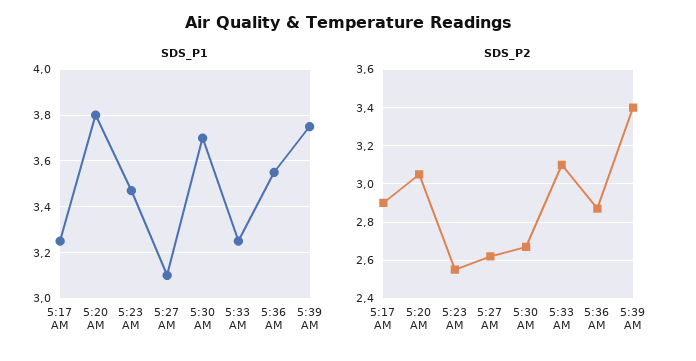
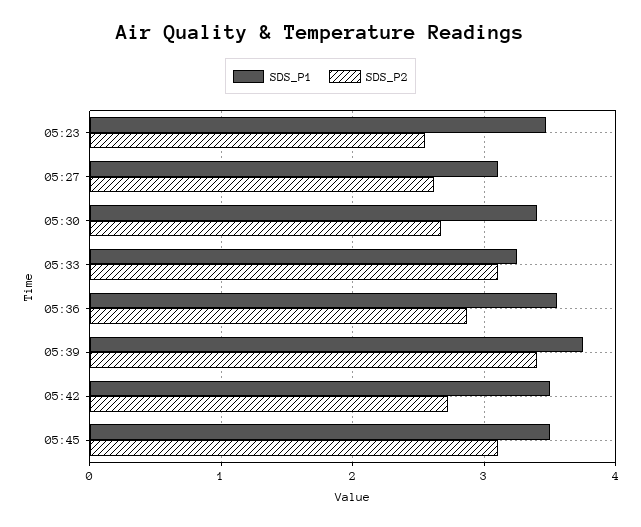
SDS_P1, 5:17 AM: 3.25 -> none
SDS_P1, 5:20 AM: 3.8 -> none
SDS_P1, 5:30 AM: 3.7 -> 3.4
SDS_P2, 5:17 AM: 2.9 -> none
SDS_P2, 5:20 AM: 3.05 -> none
SDS_P1, 05:42: none -> 3.5
SDS_P2, 05:42: none -> 2.7
SDS_P1, 05:45: none -> 3.5
SDS_P2, 05:45: none -> 3.1

